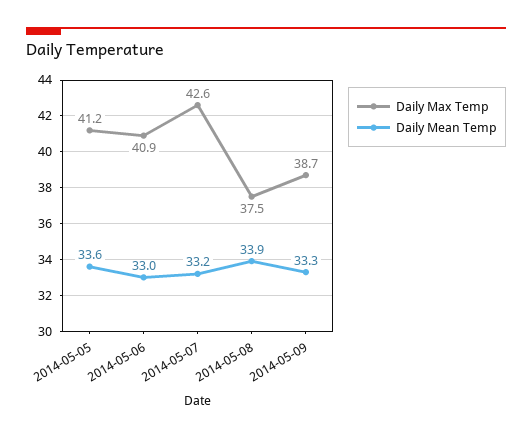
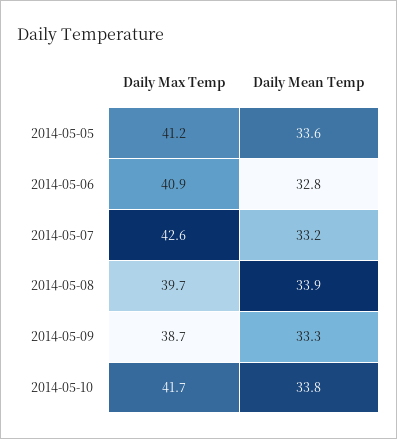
Daily Mean Temp, 2014-05-06: 33 -> 32.8
Daily Max Temp, 2014-05-08: 37.5 -> 39.7
Daily Max Temp, 2014-05-10: none -> 41.7
Daily Mean Temp, 2014-05-10: none -> 33.8

